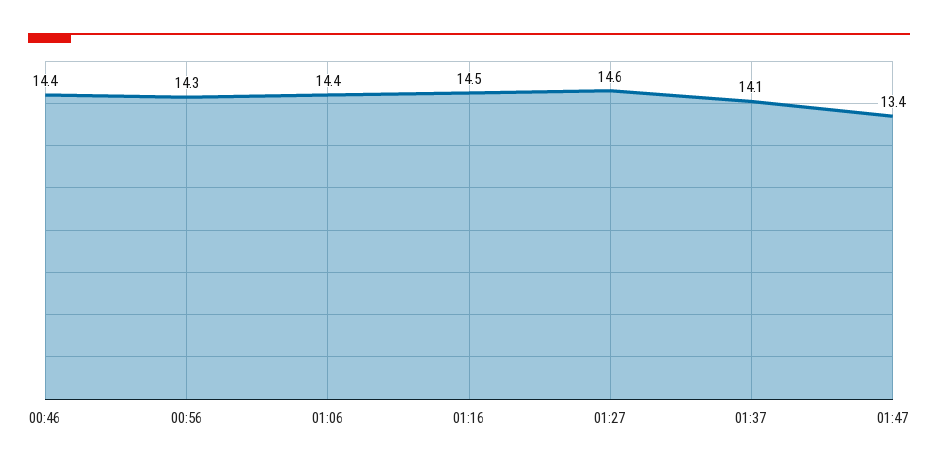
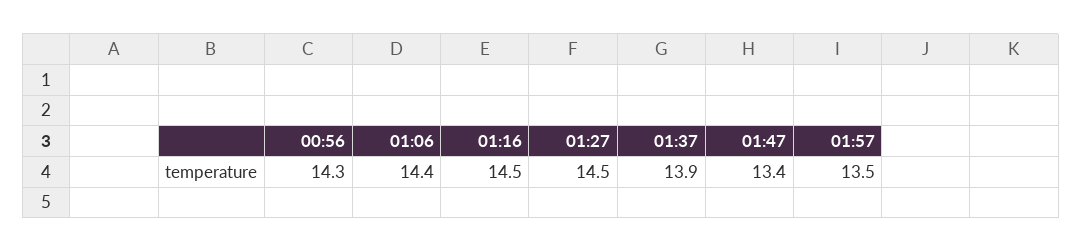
00:46: 14.4 -> none
01:27: 14.6 -> 14.5
01:37: 14.1 -> 13.9
01:57: none -> 13.5

